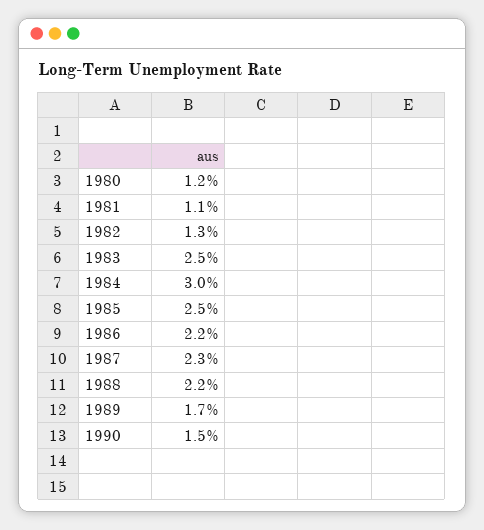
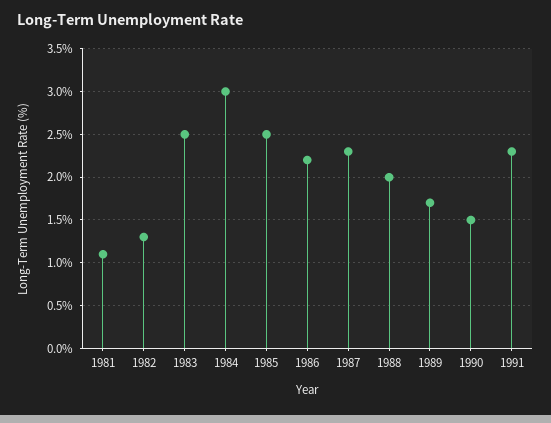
1980: 1.2 -> none
1988: 2.2 -> 2
1991: none -> 2.3

